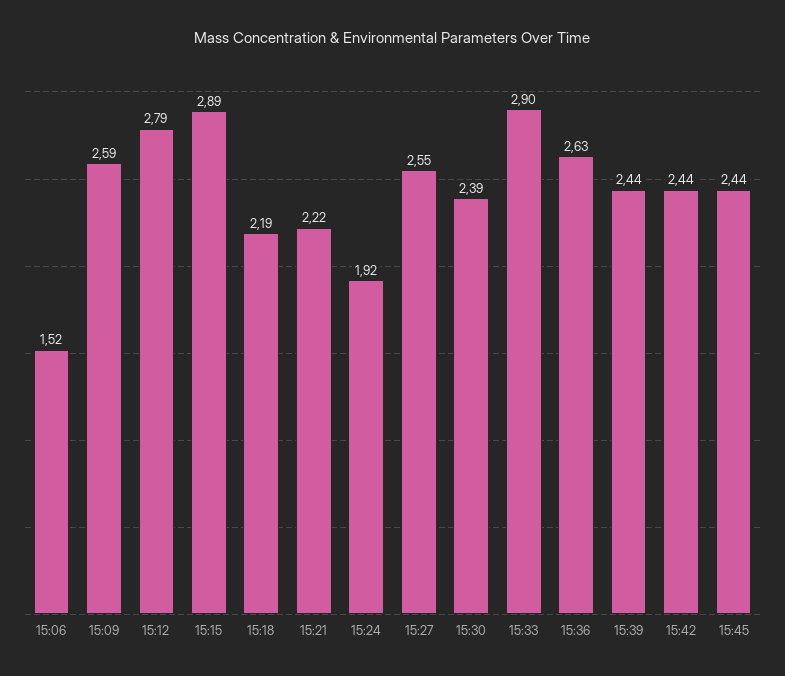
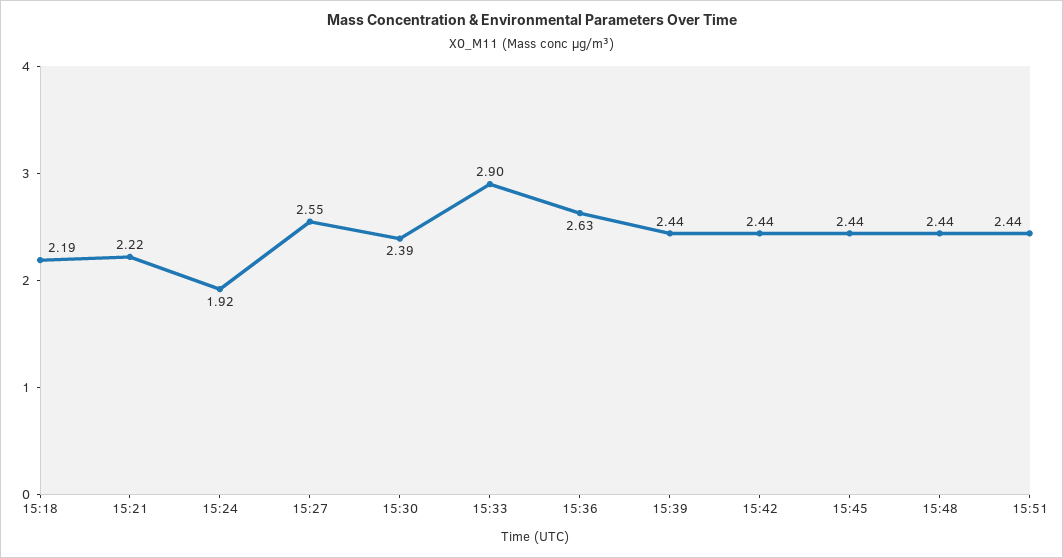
15:06: 1.52 -> none
15:09: 2.59 -> none
15:12: 2.79 -> none
15:15: 2.89 -> none
15:48: none -> 2.44
15:51: none -> 2.44

